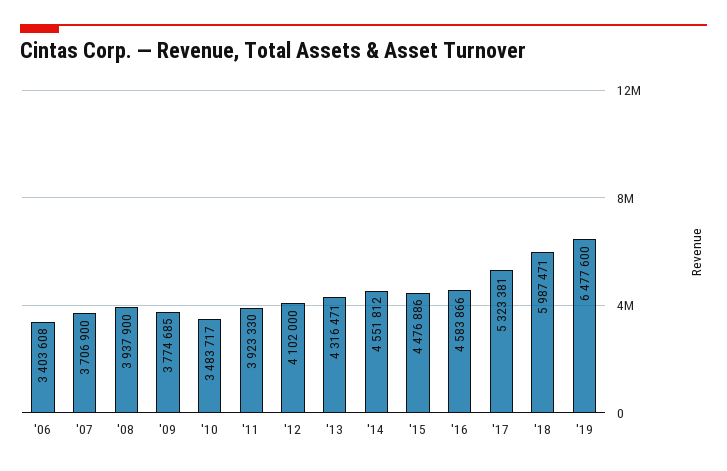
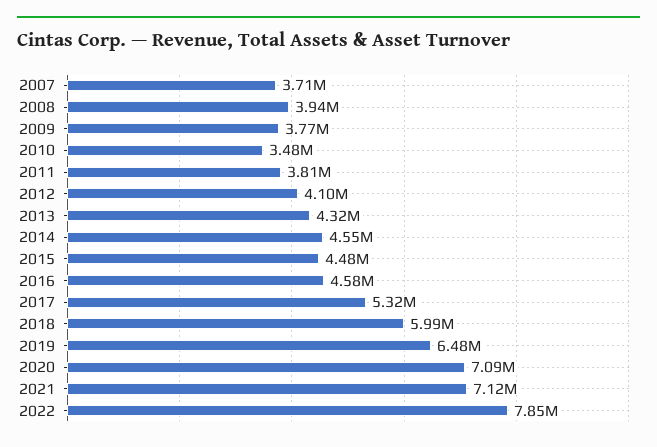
'06: 3403608 -> none
'11: 3923330 -> 3810000
2020: none -> 7090000
2021: none -> 7120000
2022: none -> 7850000

